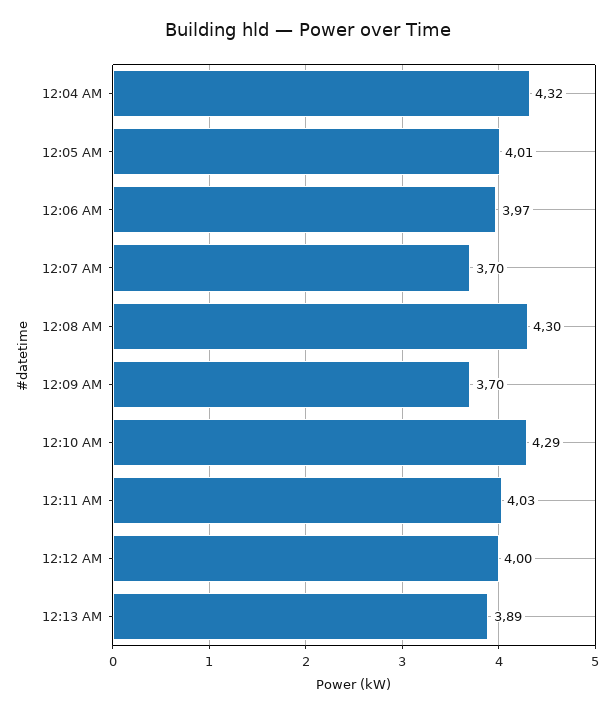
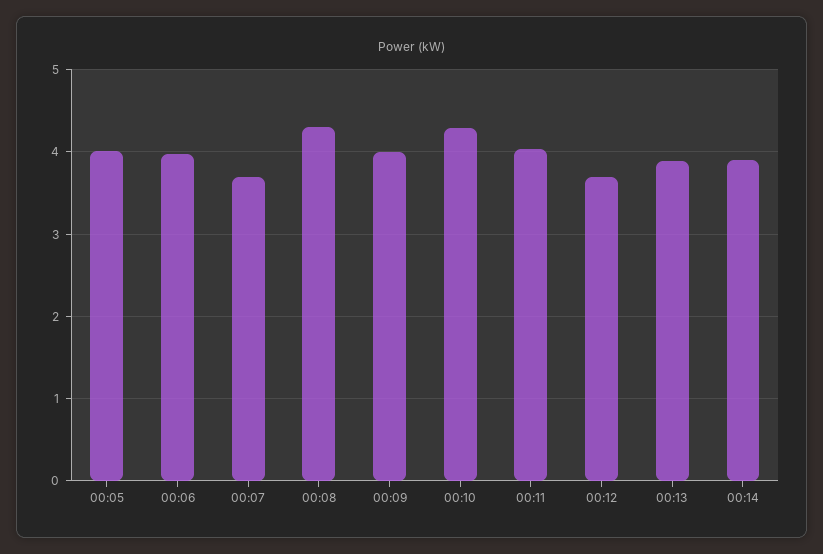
12:04 AM: 4.32 -> none
12:09 AM: 3.7 -> 4
12:12 AM: 4 -> 3.7
00:14: none -> 3.9

